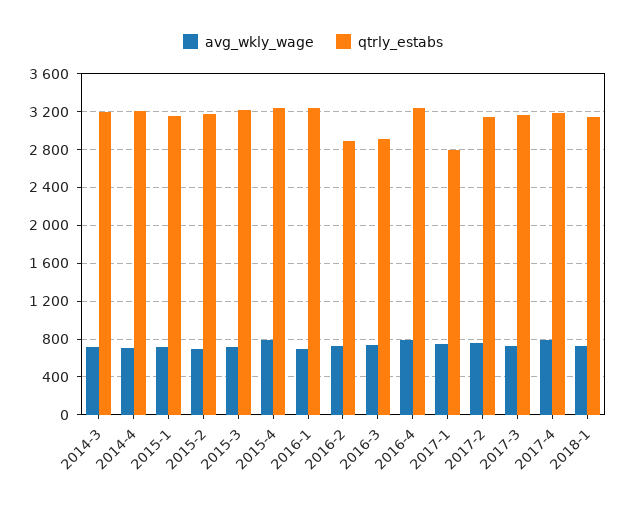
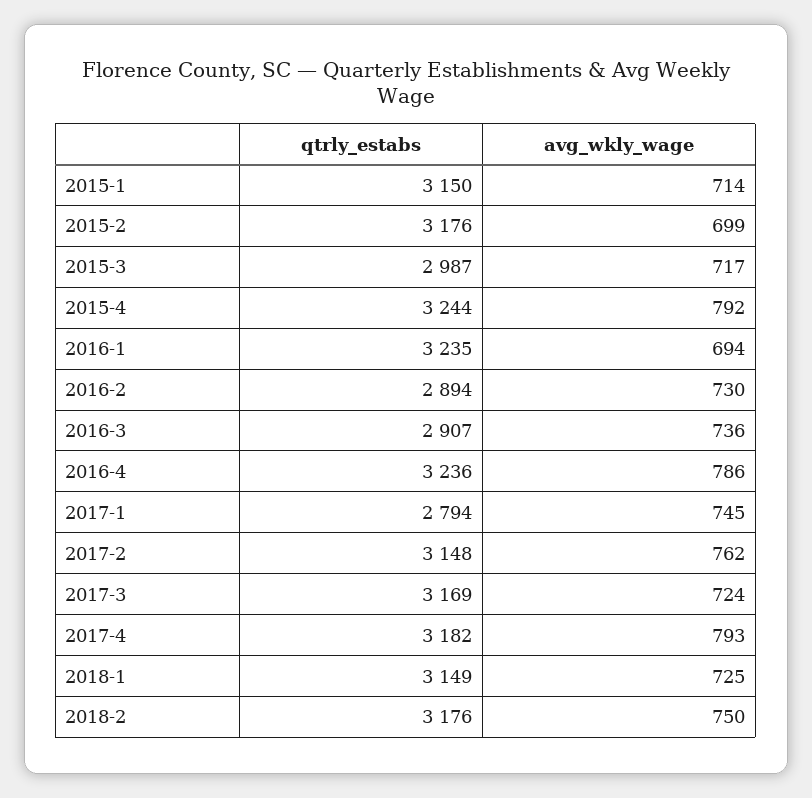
avg_wkly_wage, 2014-3: 700 -> none
qtrly_estabs, 2014-3: 3200 -> none
avg_wkly_wage, 2014-4: 700 -> none
qtrly_estabs, 2014-4: 3200 -> none
qtrly_estabs, 2015-3: 3200 -> 2987
qtrly_estabs, 2018-2: none -> 3176
avg_wkly_wage, 2018-2: none -> 750

